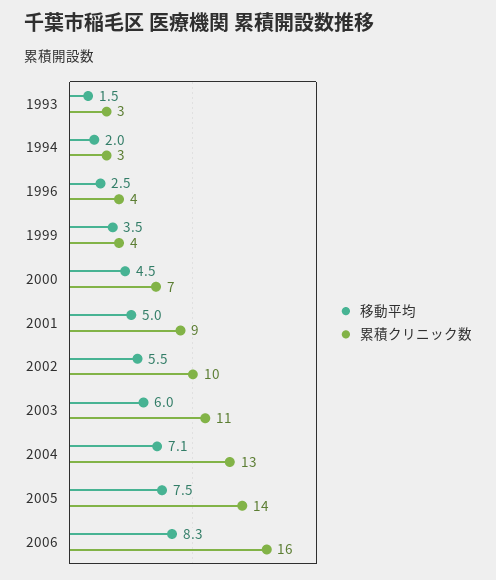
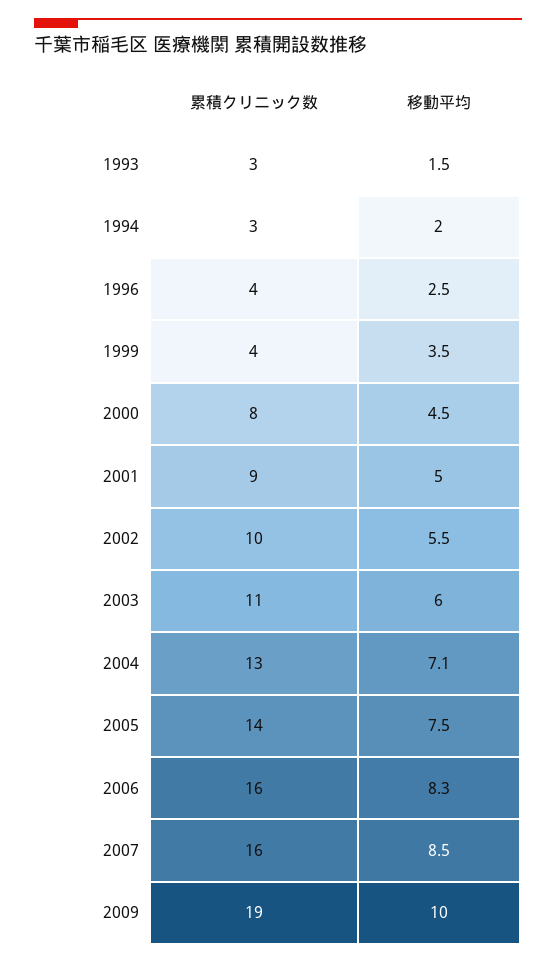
累積クリニック数, 2000: 7 -> 8
累積クリニック数, 2007: none -> 16
移動平均, 2007: none -> 8.5
累積クリニック数, 2009: none -> 19
移動平均, 2009: none -> 10

